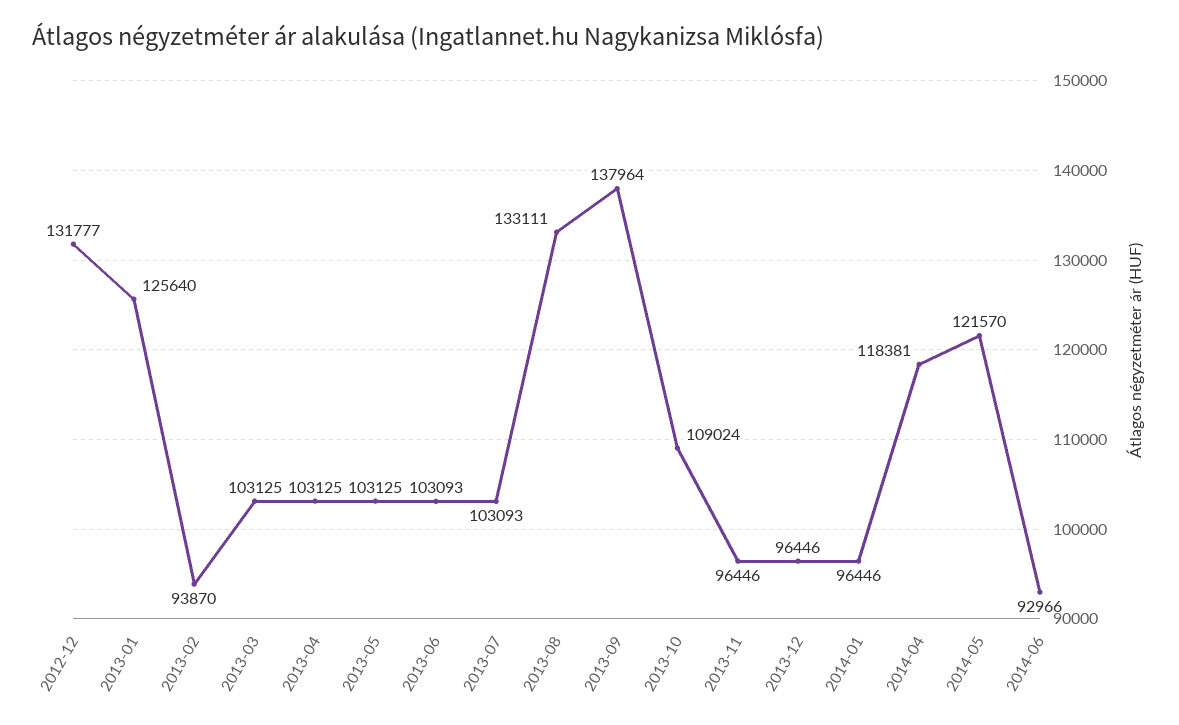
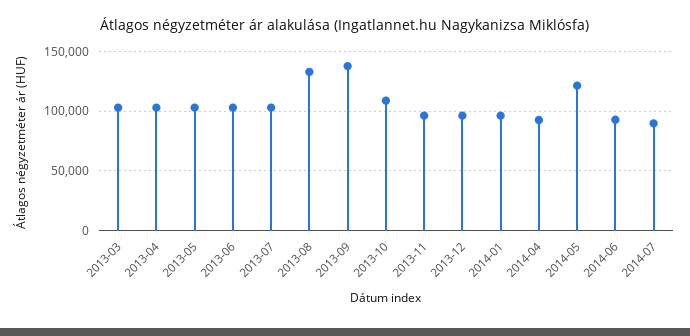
2012-12: 131777 -> none
2013-01: 125640 -> none
2013-02: 93870 -> none
2014-04: 118381 -> 90000
2014-07: none -> 90000

